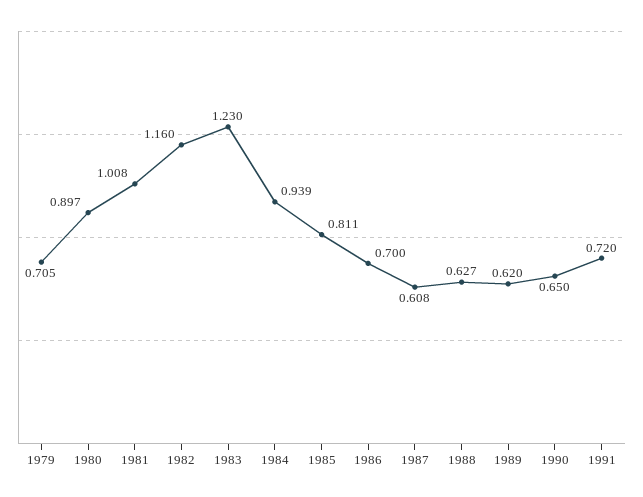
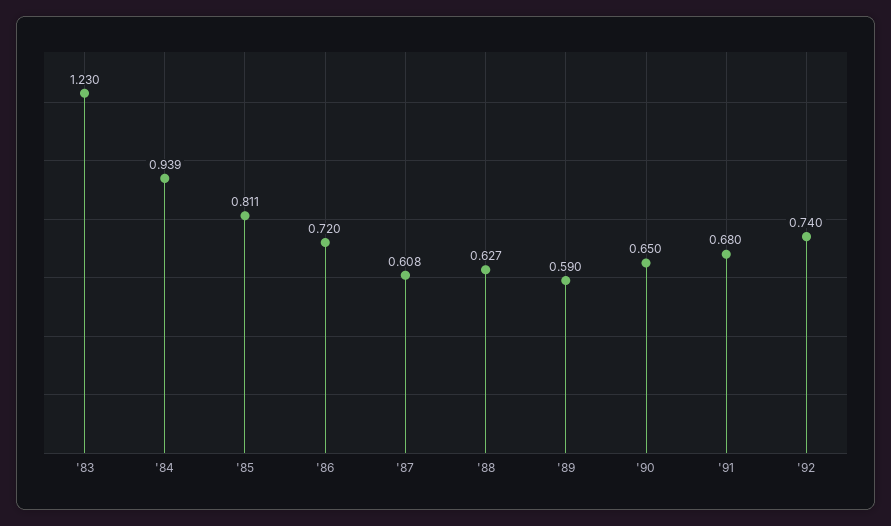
1979: 0.705 -> none
1980: 0.897 -> none
1981: 1.008 -> none
1982: 1.16 -> none
1986: 0.7 -> 0.72
1989: 0.62 -> 0.59
1991: 0.72 -> 0.68
'92: none -> 0.74

